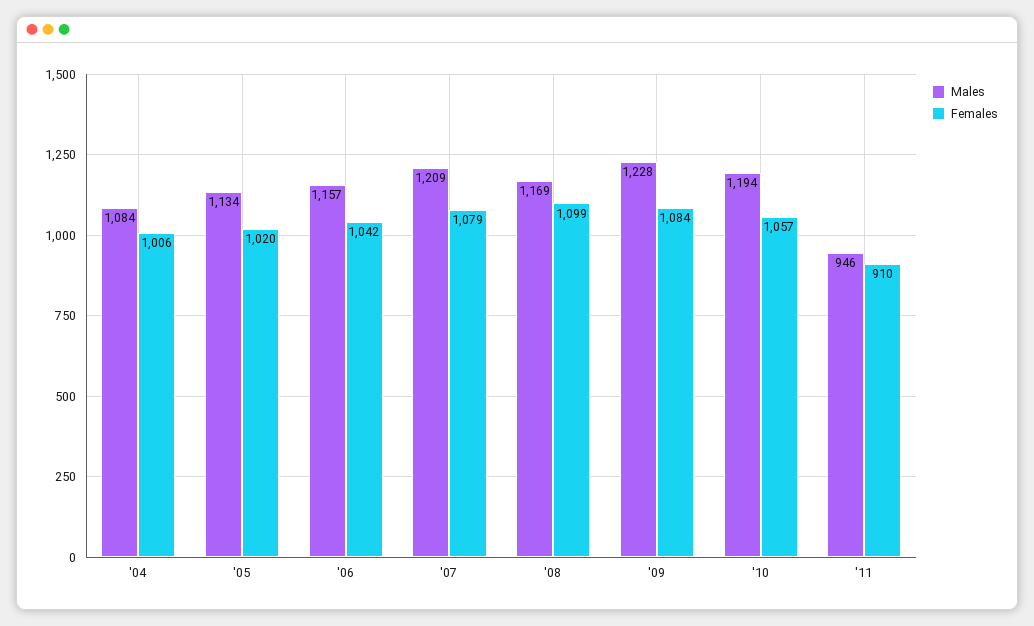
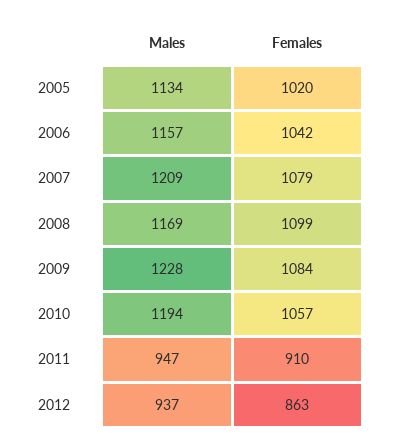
Males, '04: 1084 -> none
Females, '04: 1006 -> none
Males, '11: 946 -> 947
Males, 2012: none -> 937
Females, 2012: none -> 863

